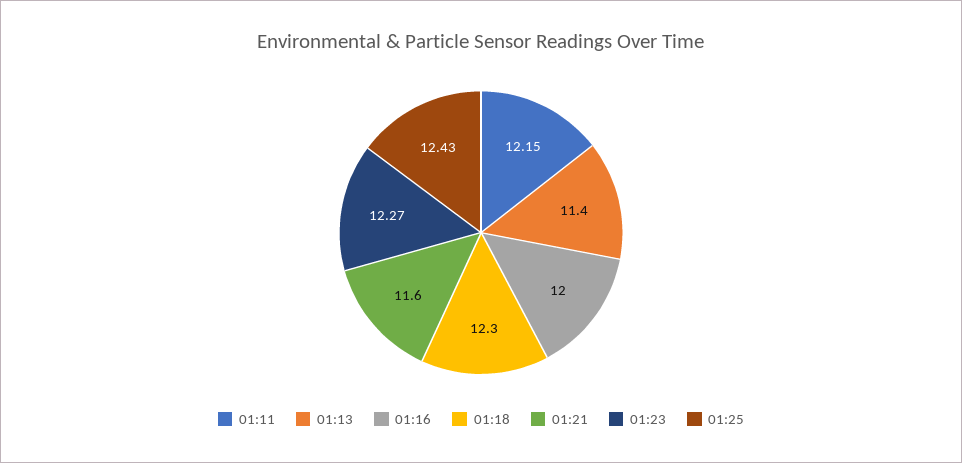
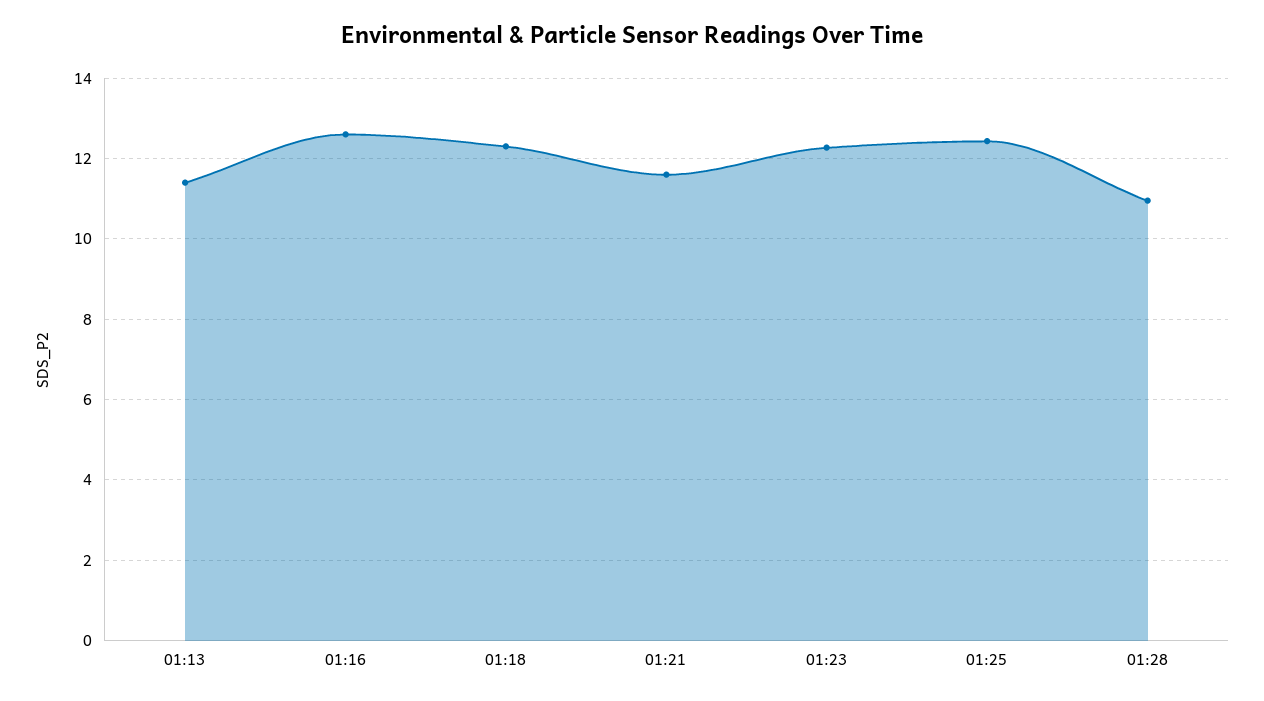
01:11: 12.15 -> none
01:16: 12 -> 12.6
01:28: none -> 11

